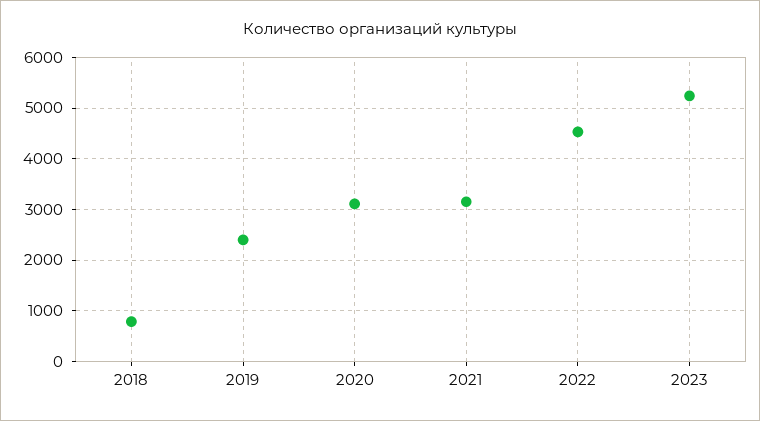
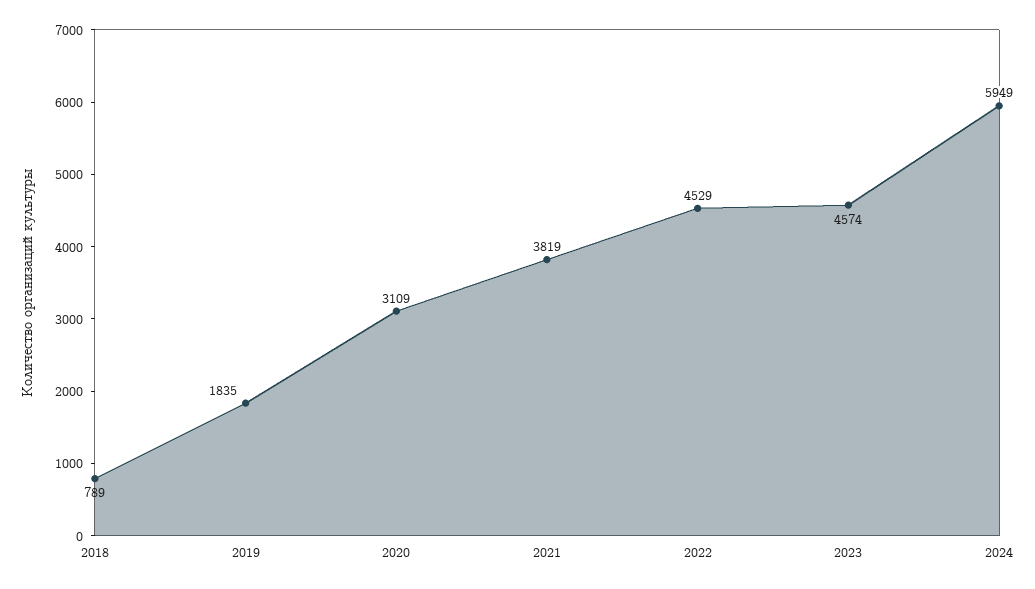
2019: 2400 -> 1835
2021: 3200 -> 3819
2023: 5200 -> 4574
2024: none -> 5949

